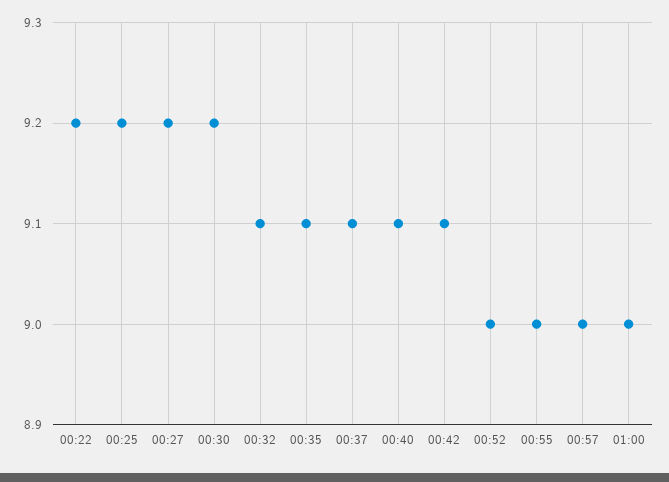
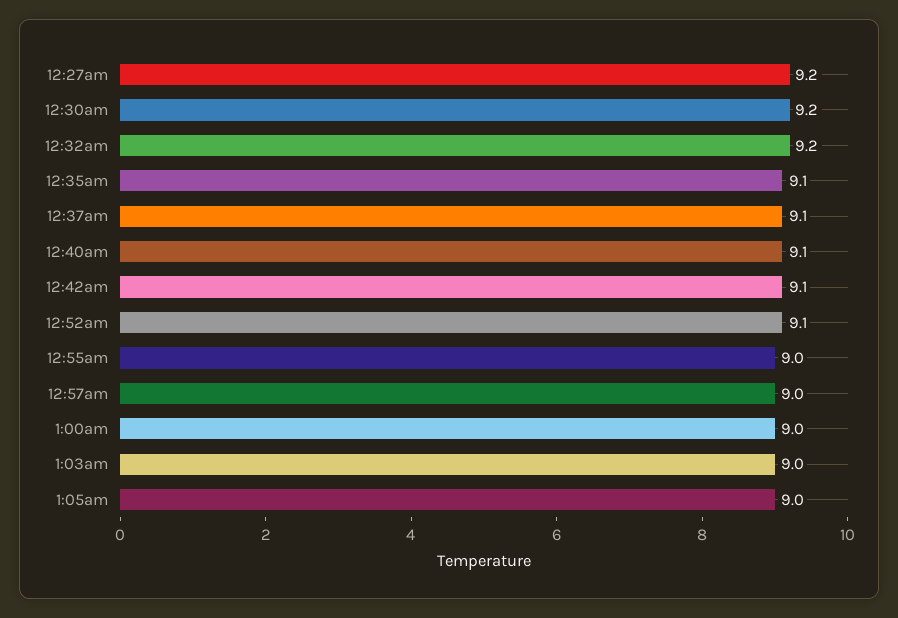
00:22: 9.2 -> none
00:25: 9.2 -> none
00:32: 9.1 -> 9.2
00:52: 9 -> 9.1
1:03am: none -> 9
1:05am: none -> 9

